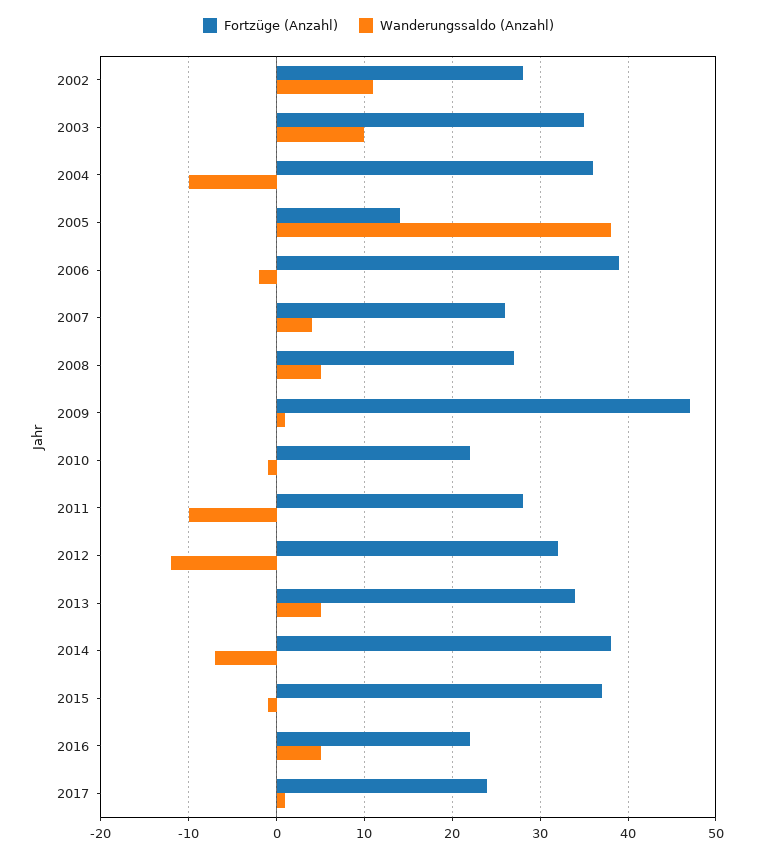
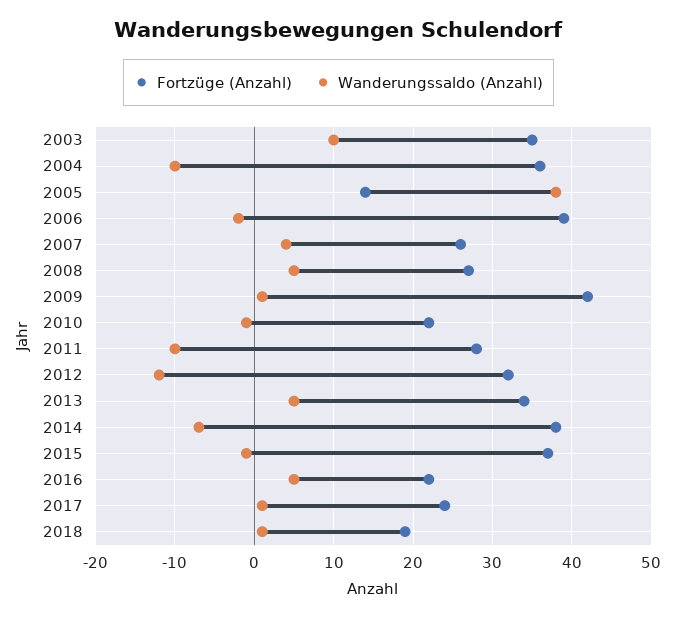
Fortzüge (Anzahl), 2002: 28 -> none
Wanderungssaldo (Anzahl), 2002: 11 -> none
Fortzüge (Anzahl), 2009: 47 -> 42
Fortzüge (Anzahl), 2018: none -> 19
Wanderungssaldo (Anzahl), 2018: none -> 1

